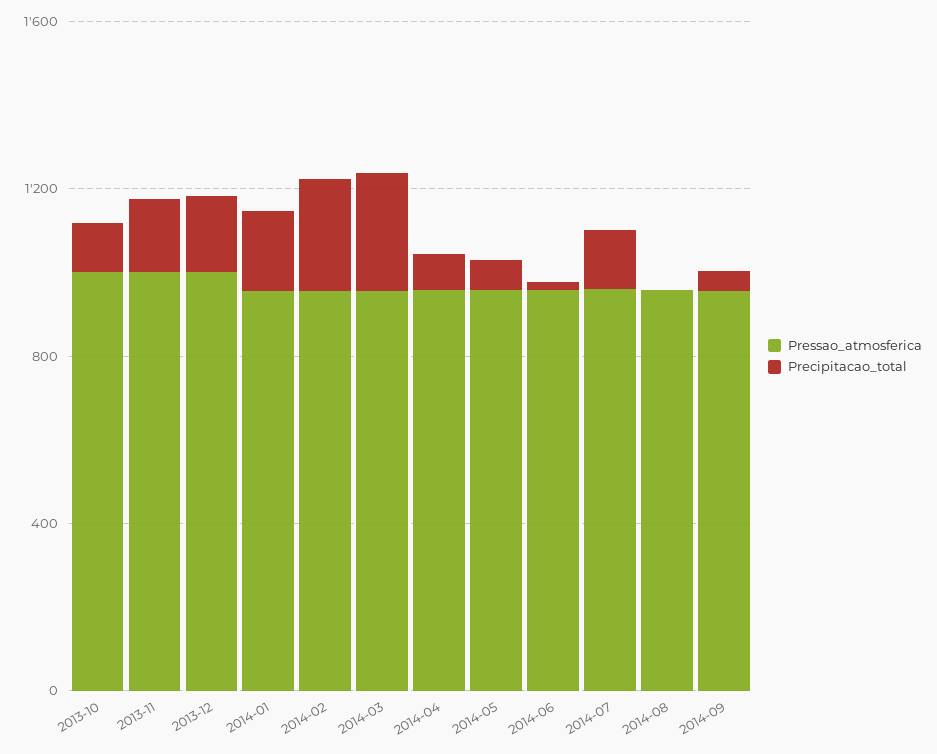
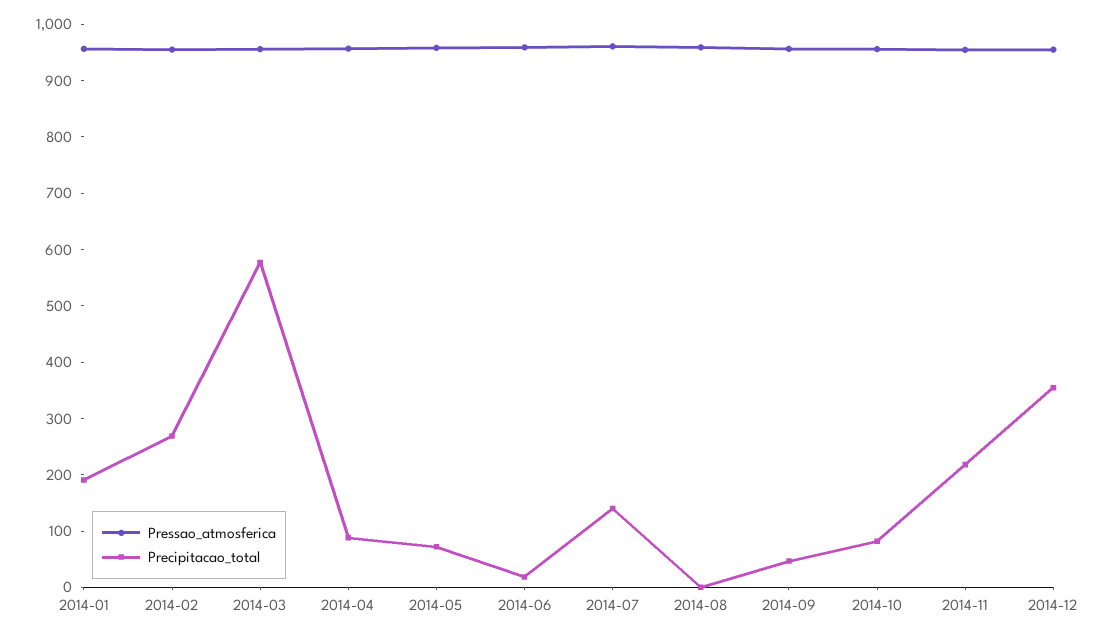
Pressao_atmosferica, 2013-10: 1000 -> none
Precipitacao_total, 2013-10: 100 -> none
Pressao_atmosferica, 2013-11: 1000 -> none
Precipitacao_total, 2013-11: 200 -> none
Pressao_atmosferica, 2013-12: 1000 -> none
Precipitacao_total, 2013-12: 200 -> none
Precipitacao_total, 2014-03: 300 -> 580
Pressao_atmosferica, 2014-10: none -> 960
Precipitacao_total, 2014-10: none -> 80
Pressao_atmosferica, 2014-11: none -> 960
Precipitacao_total, 2014-11: none -> 220
Pressao_atmosferica, 2014-12: none -> 960
Precipitacao_total, 2014-12: none -> 360

